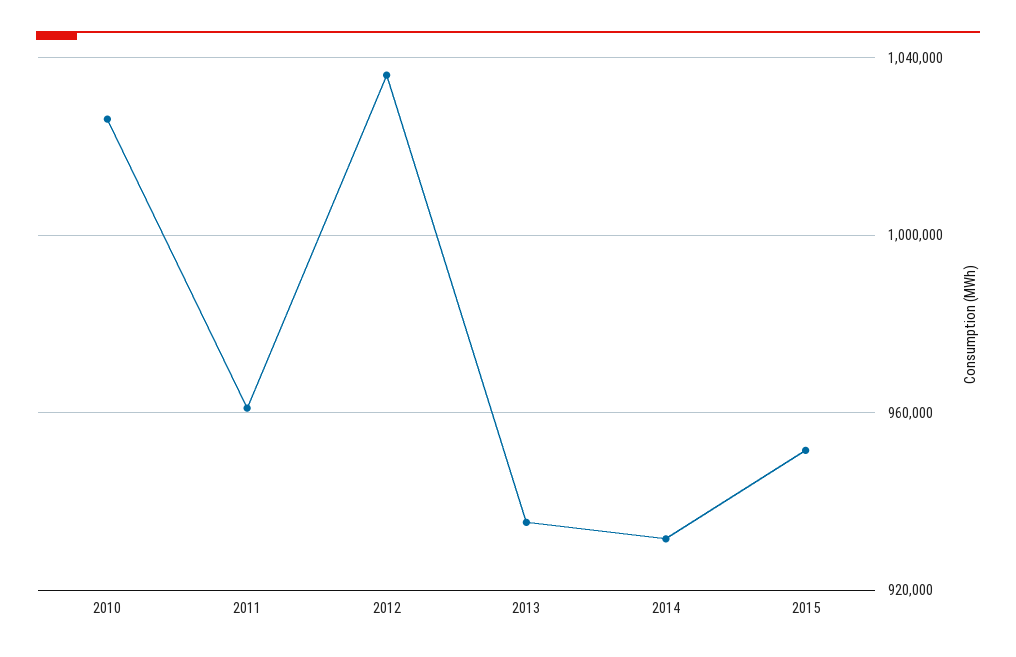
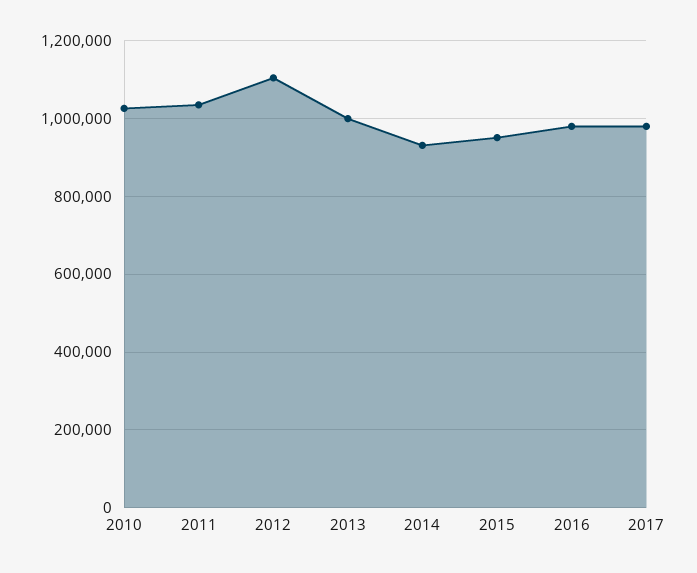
2011: 960000 -> 1040000
2012: 1035000 -> 1100000
2013: 935000 -> 1000000
2016: none -> 980000
2017: none -> 980000

